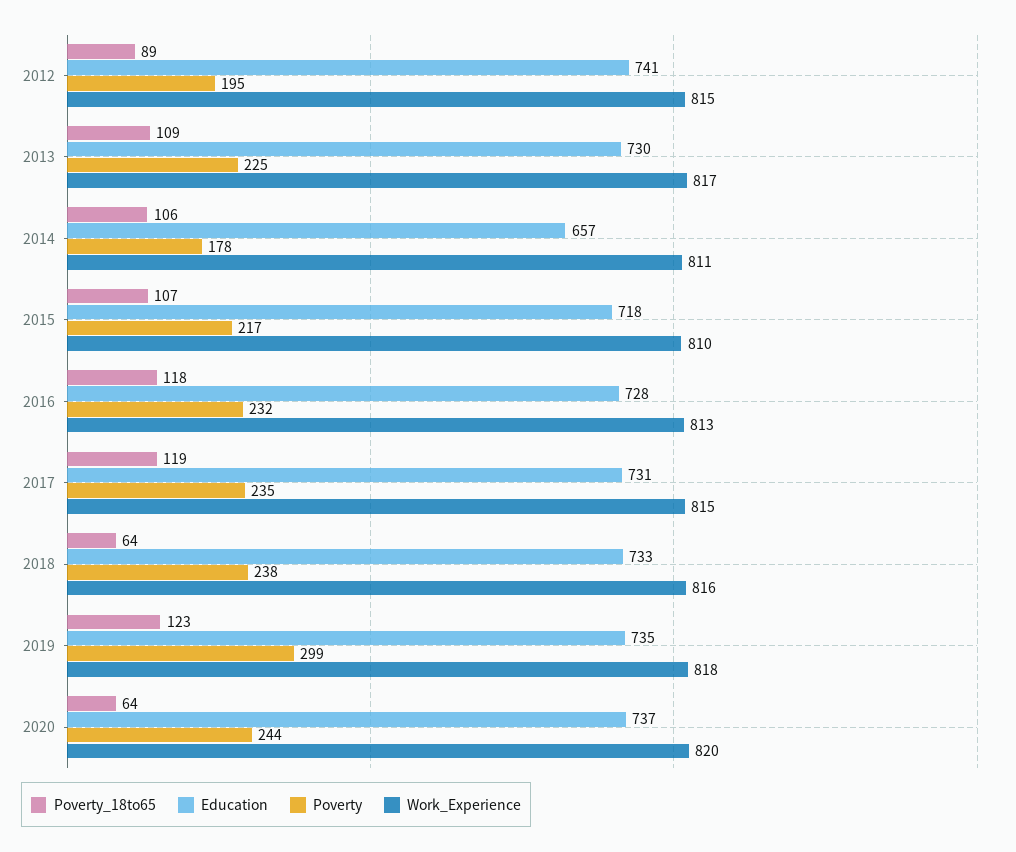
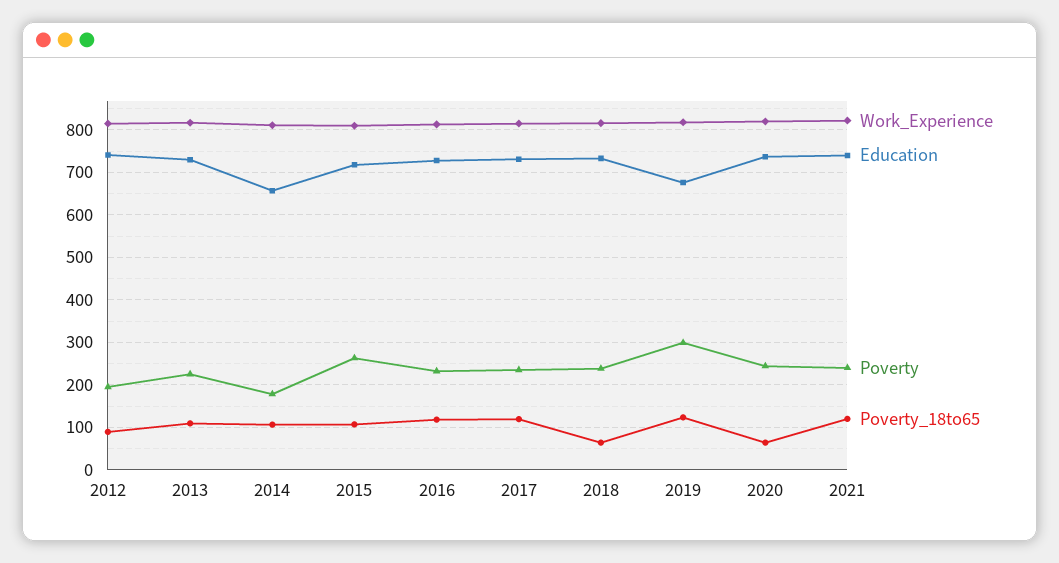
Poverty, 2015: 217 -> 260
Education, 2019: 735 -> 680
Work_Experience, 2021: none -> 820
Education, 2021: none -> 740
Poverty, 2021: none -> 240
Poverty_18to65, 2021: none -> 120

